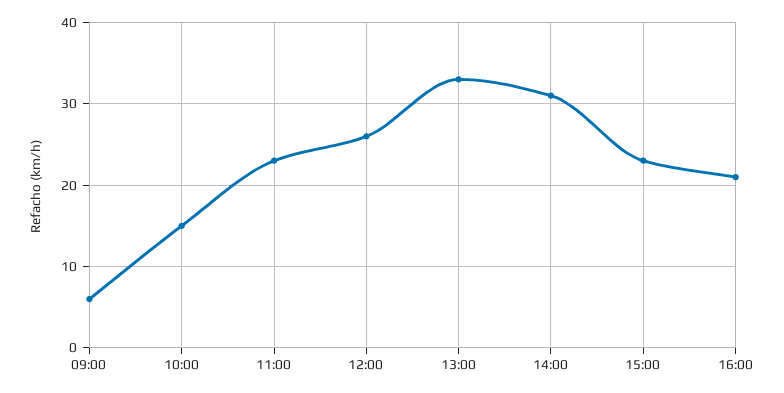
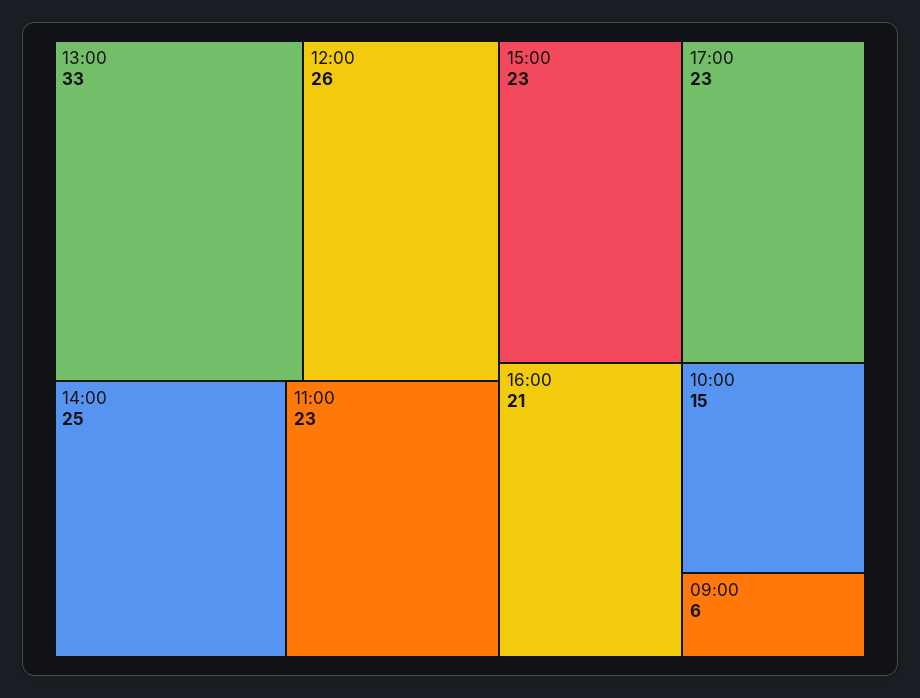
14:00: 31 -> 25
17:00: none -> 23

